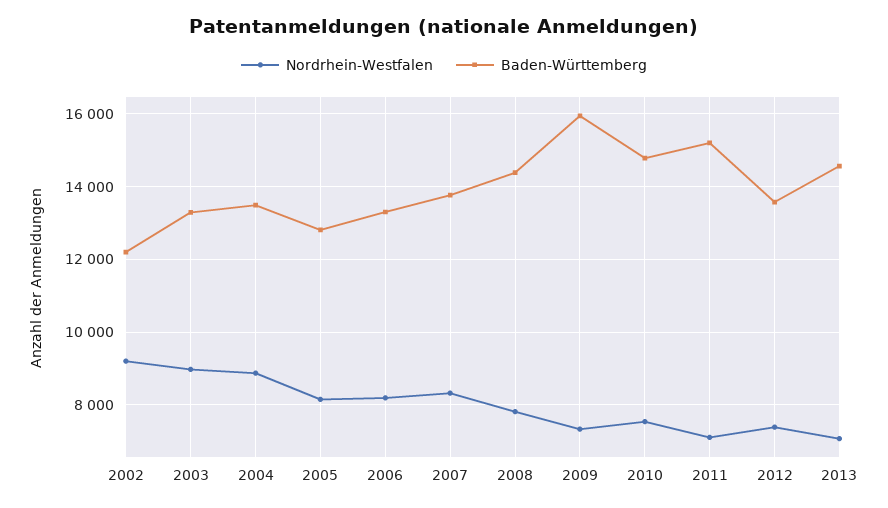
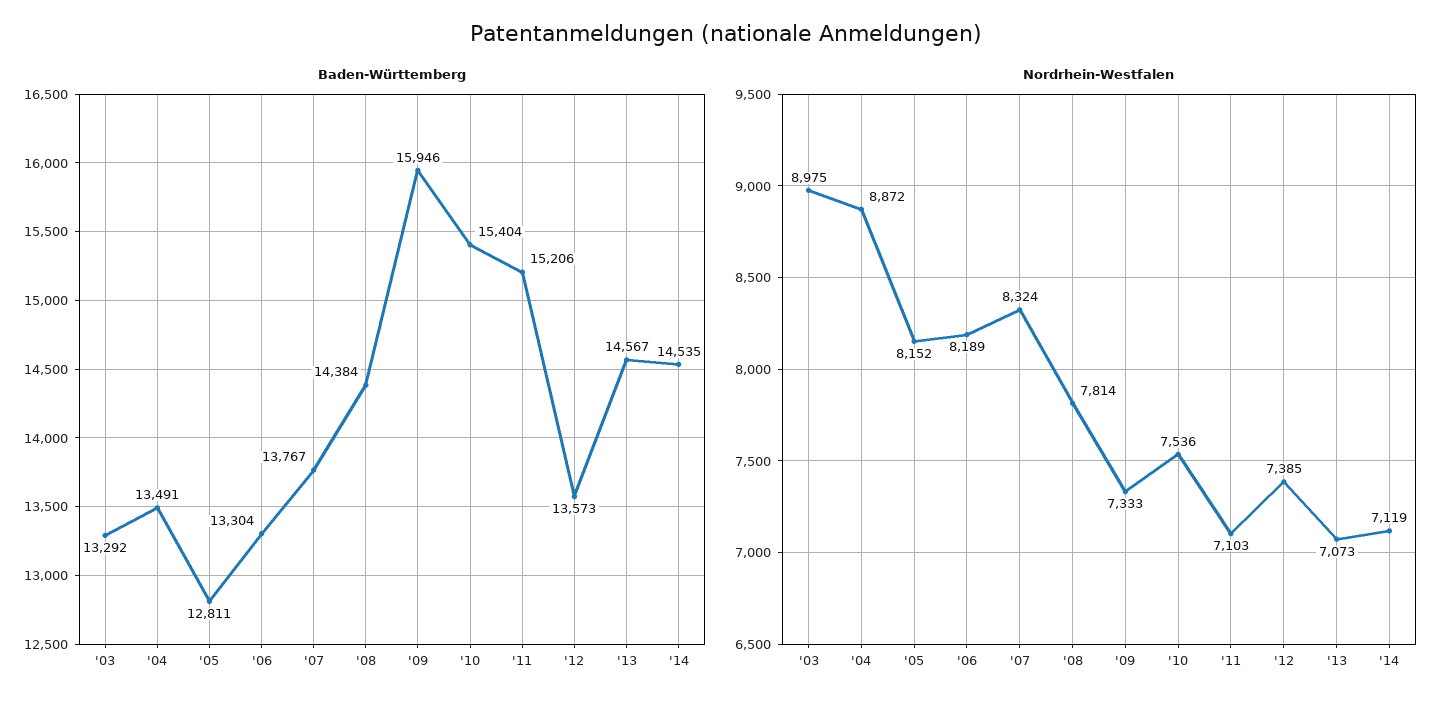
Nordrhein-Westfalen, 2002: 9200 -> none
Baden-Württemberg, 2002: 12200 -> none
Baden-Württemberg, 2010: 14800 -> 15404
Baden-Württemberg, '14: none -> 14535
Nordrhein-Westfalen, '14: none -> 7119

